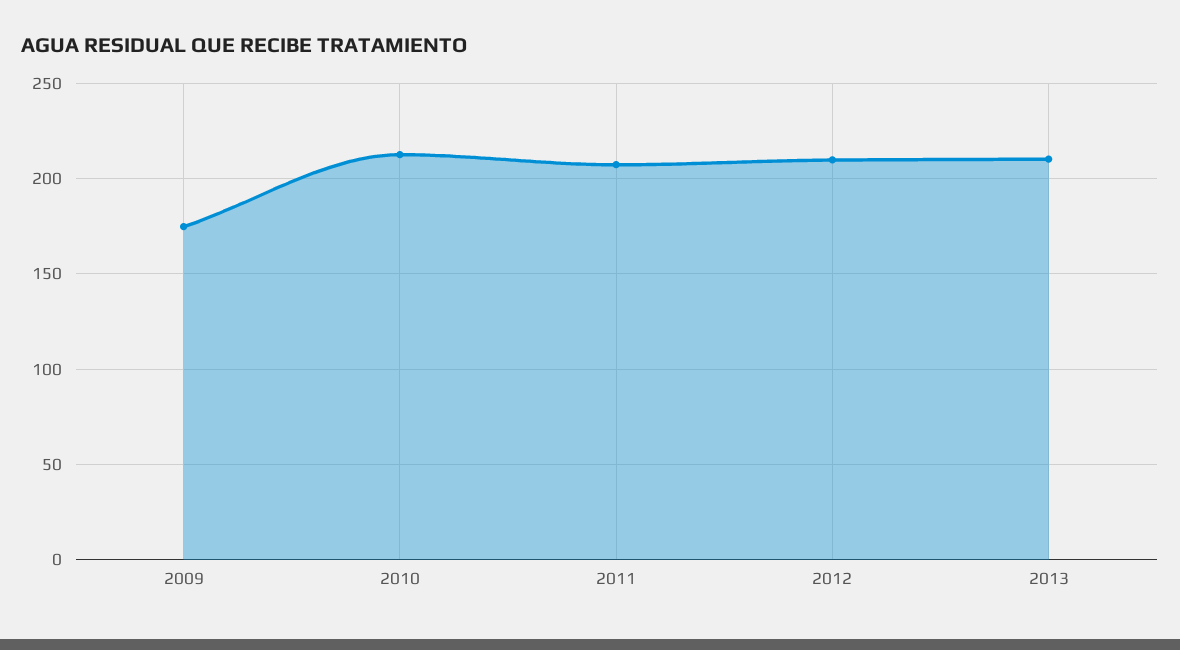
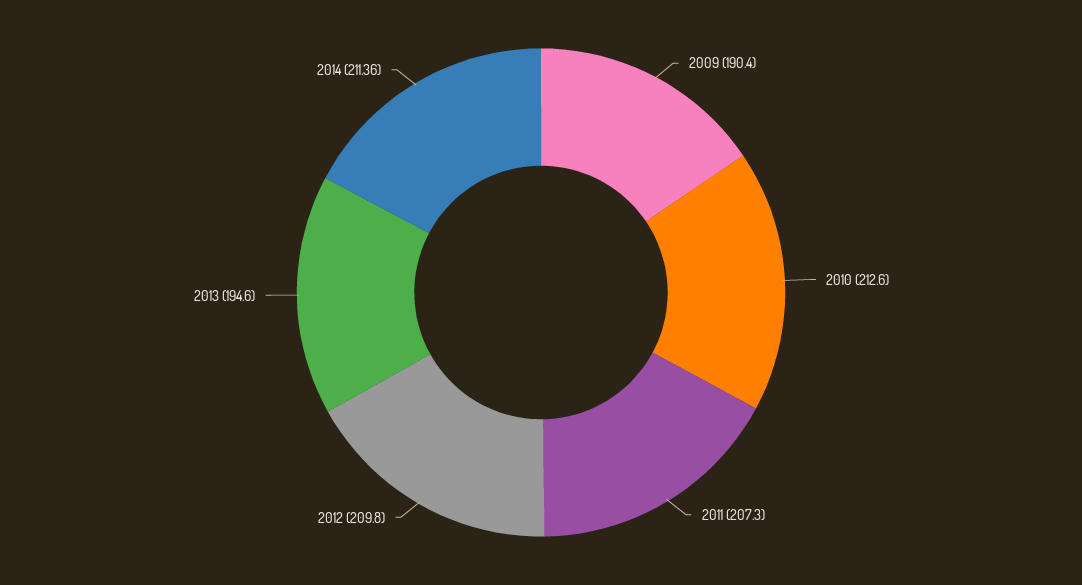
2009: 175 -> 190.4
2013: 210 -> 194.6
2014: none -> 211.36

